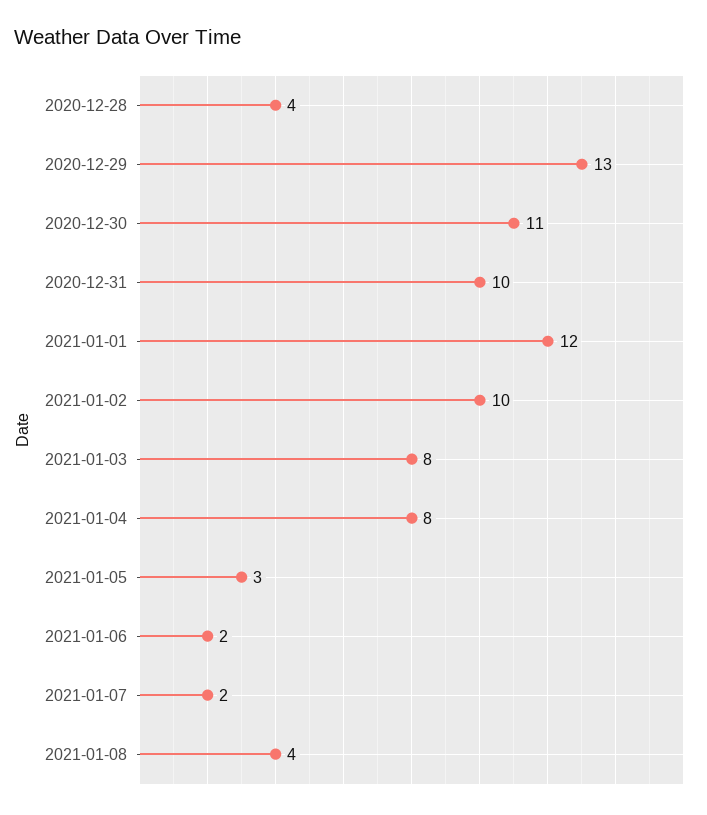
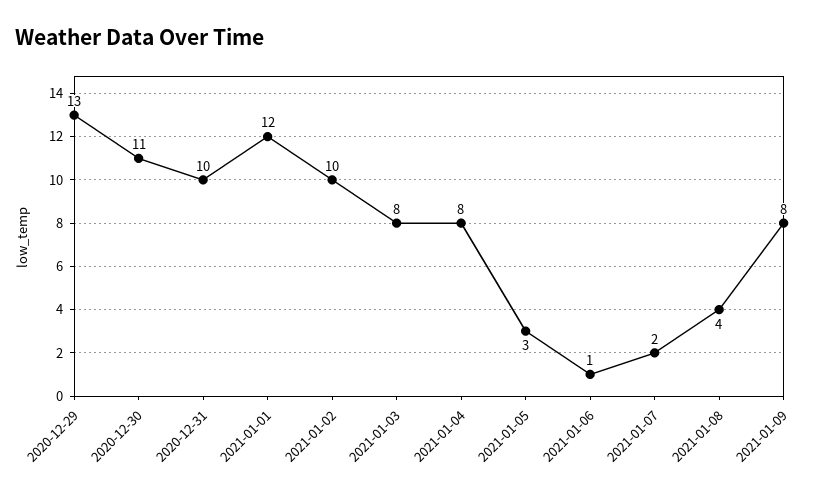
2020-12-28: 4 -> none
2021-01-06: 2 -> 1
2021-01-09: none -> 8

